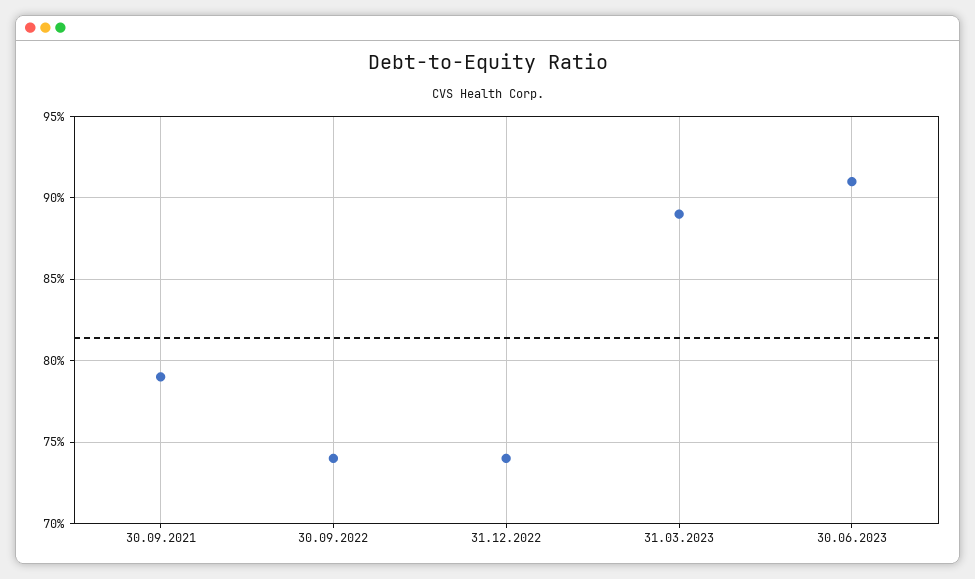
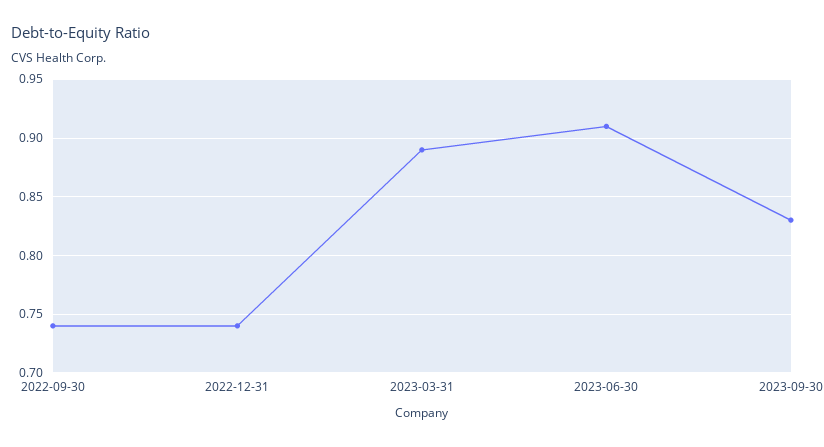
30.09.2021: 0.79 -> none
2023-09-30: none -> 0.83

